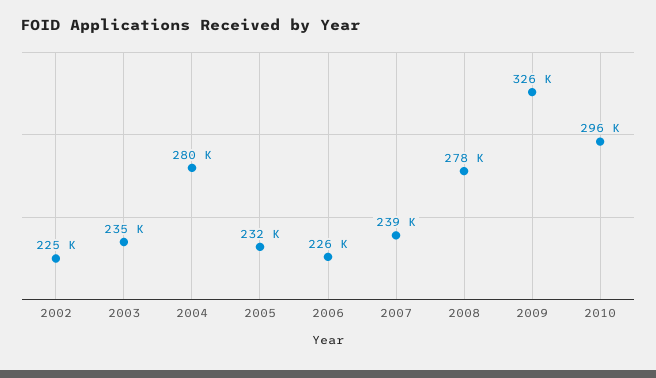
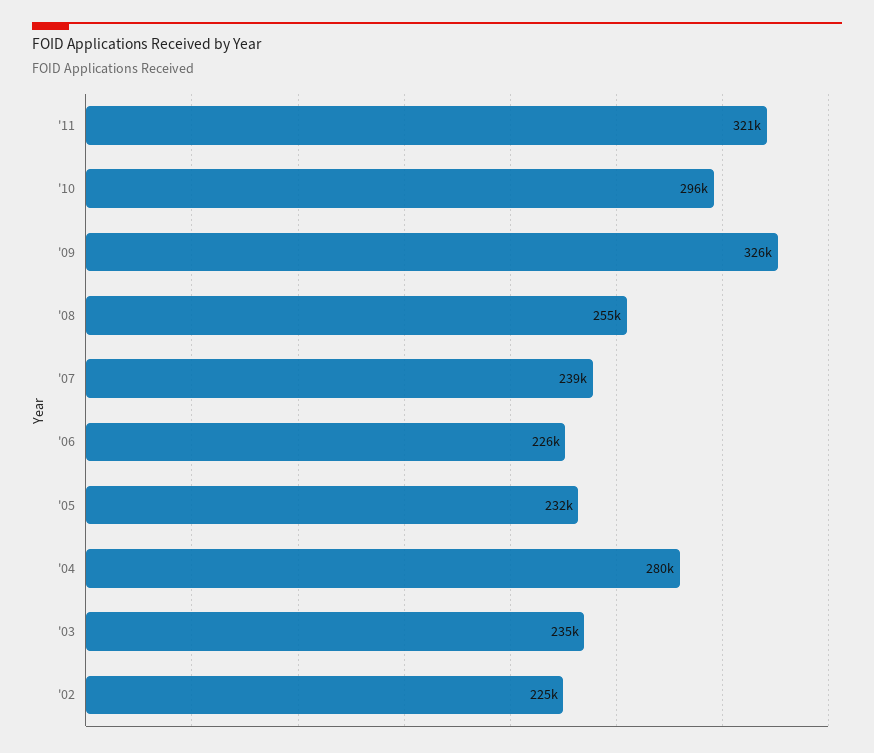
2008: 278000 -> 255000
'11: none -> 321000

